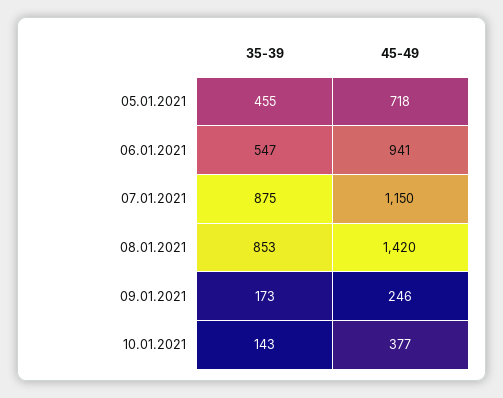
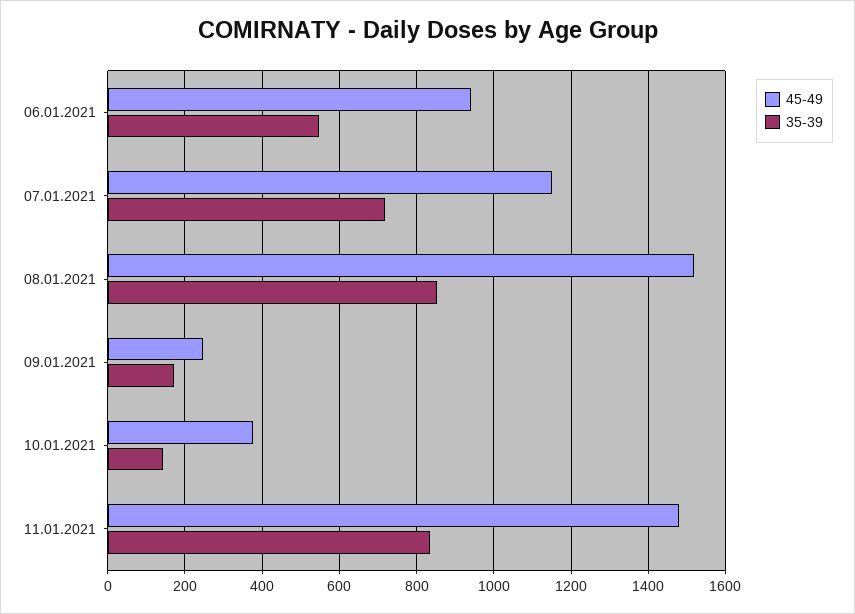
35-39, 05.01.2021: 455 -> none
45-49, 05.01.2021: 718 -> none
35-39, 07.01.2021: 875 -> 720
45-49, 08.01.2021: 1420 -> 1520
45-49, 11.01.2021: none -> 1480
35-39, 11.01.2021: none -> 840

